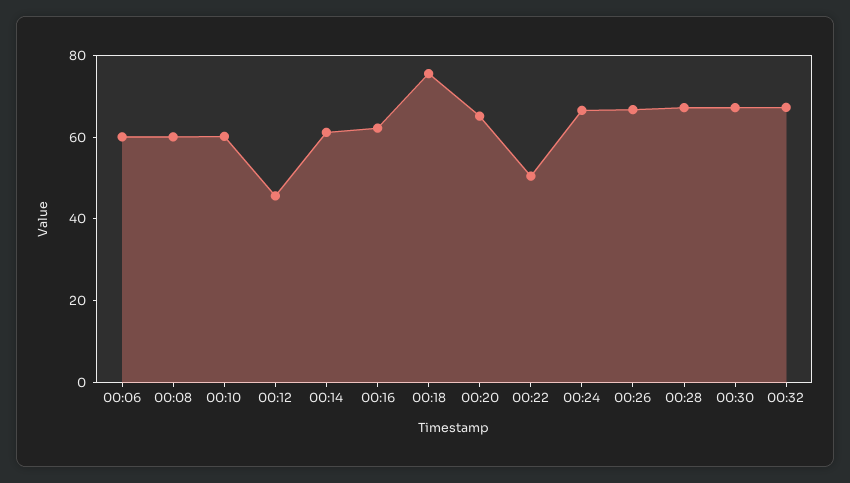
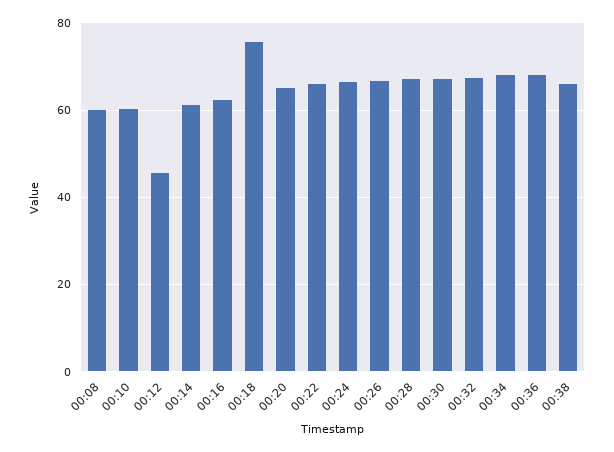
00:06: 60 -> none
00:22: 50 -> 66
00:34: none -> 68
00:36: none -> 68
00:38: none -> 66

